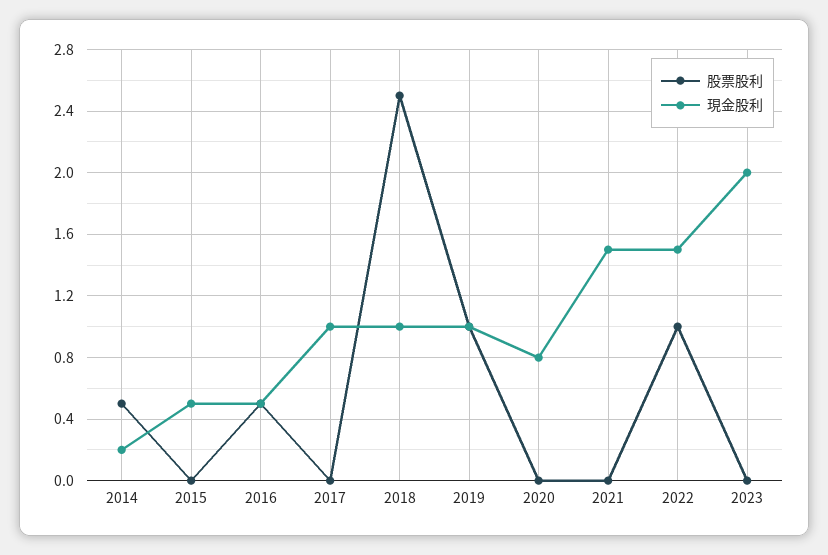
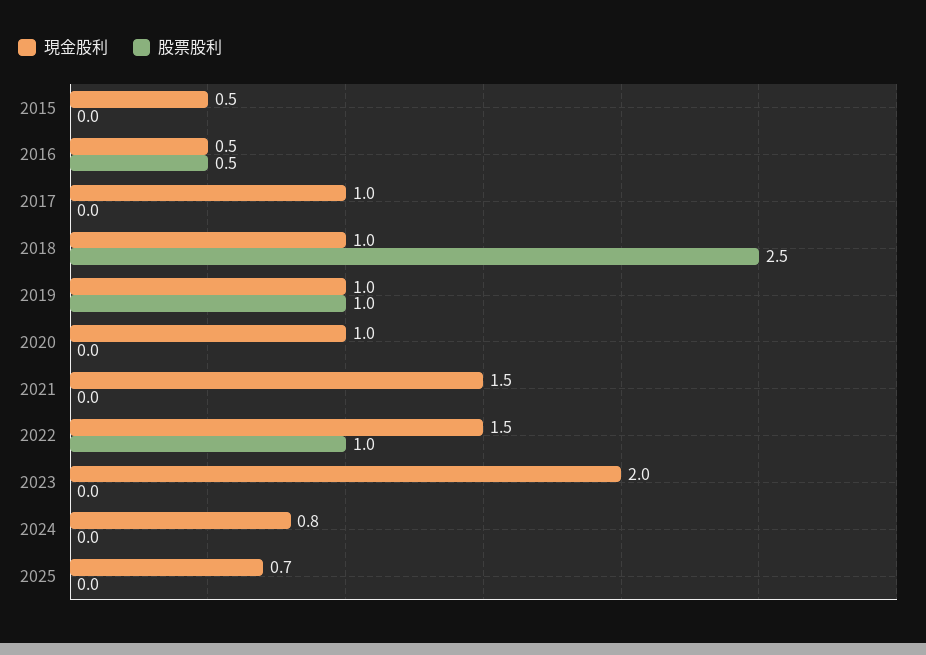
股票股利, 2014: 0.5 -> none
現金股利, 2014: 0.2 -> none
現金股利, 2020: 0.8 -> 1
現金股利, 2024: none -> 0.8
股票股利, 2024: none -> 0
現金股利, 2025: none -> 0.7
股票股利, 2025: none -> 0

